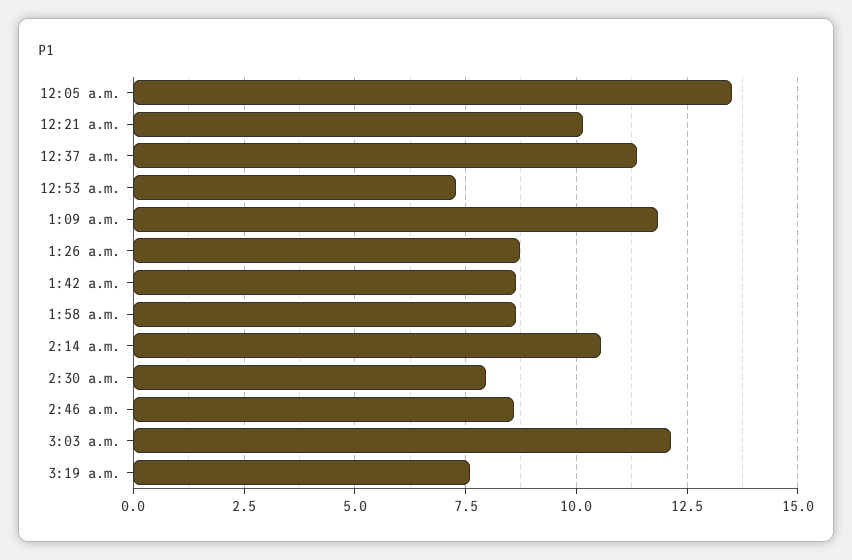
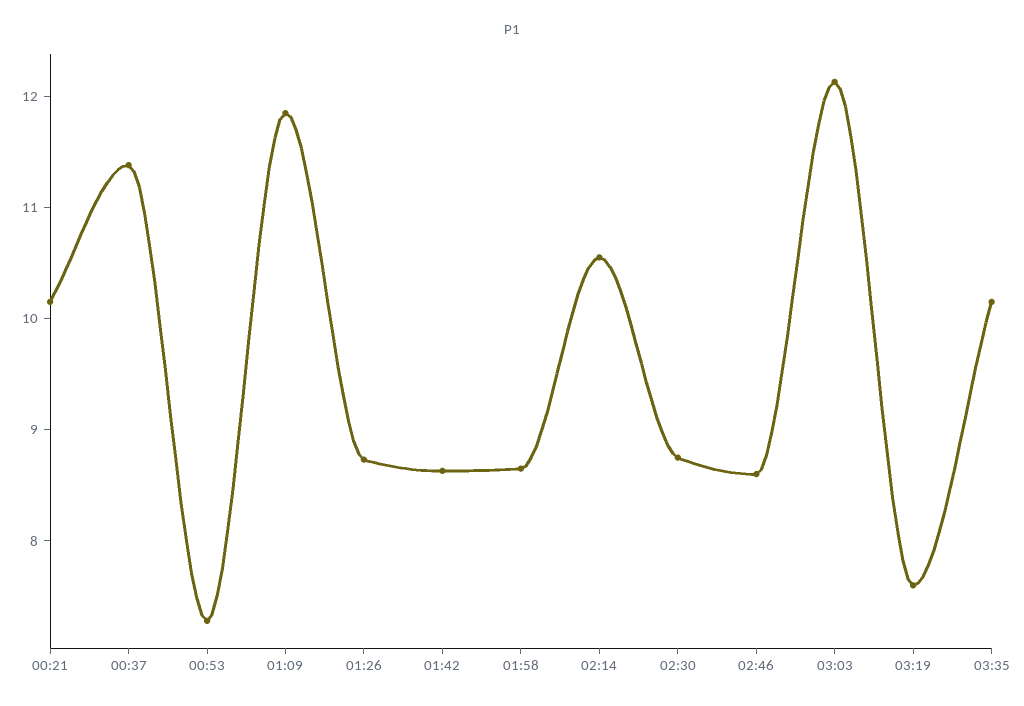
12:05 a.m.: 13.5 -> none
2:30 a.m.: 8 -> 8.8
03:35: none -> 10.2

